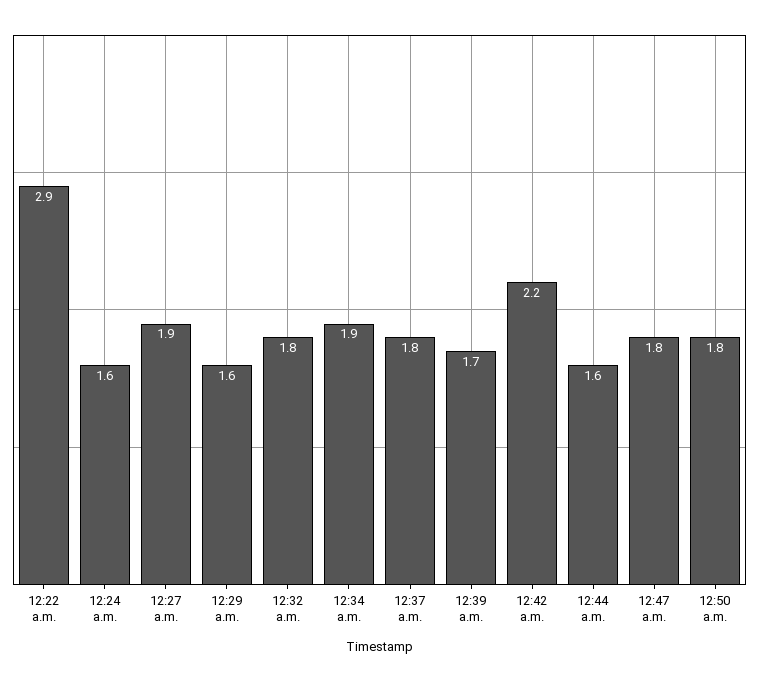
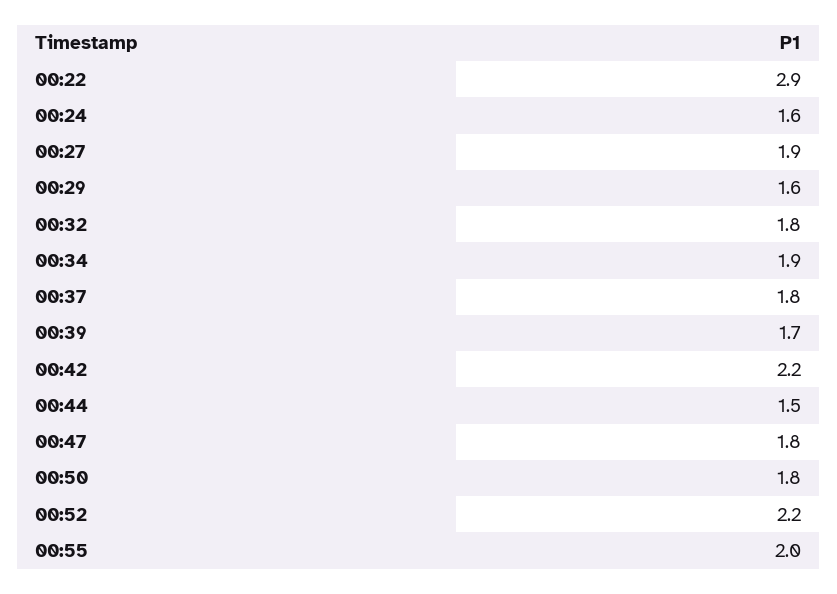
12:44 a.m.: 1.6 -> 1.5
00:52: none -> 2.2
00:55: none -> 2

